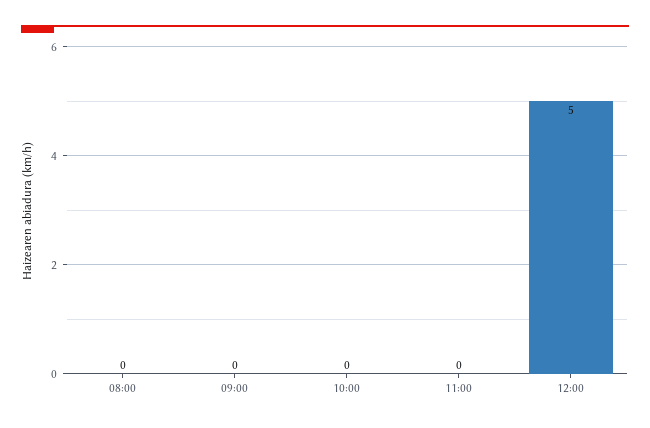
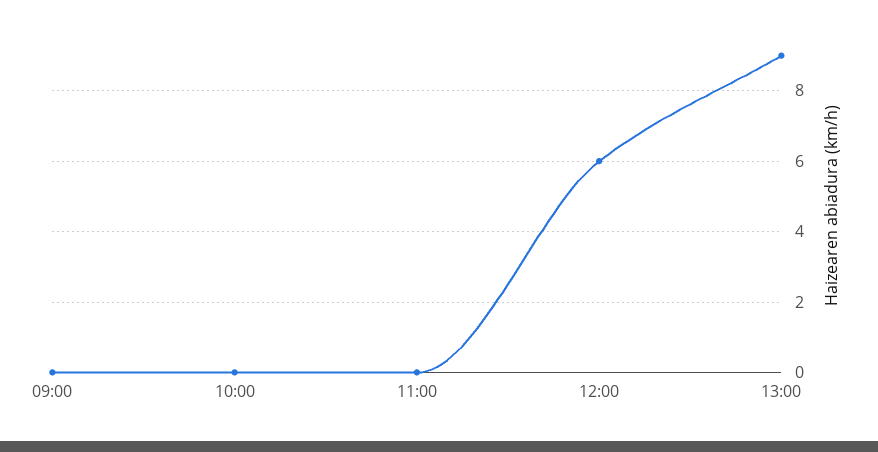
08:00: 0 -> none
12:00: 5 -> 6
13:00: none -> 9

